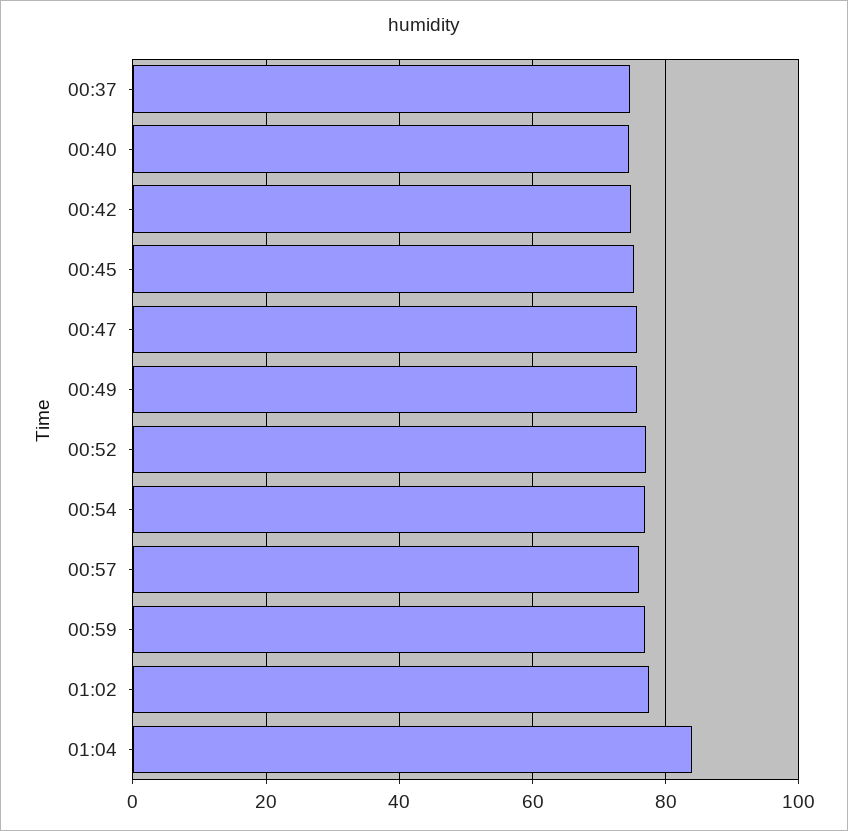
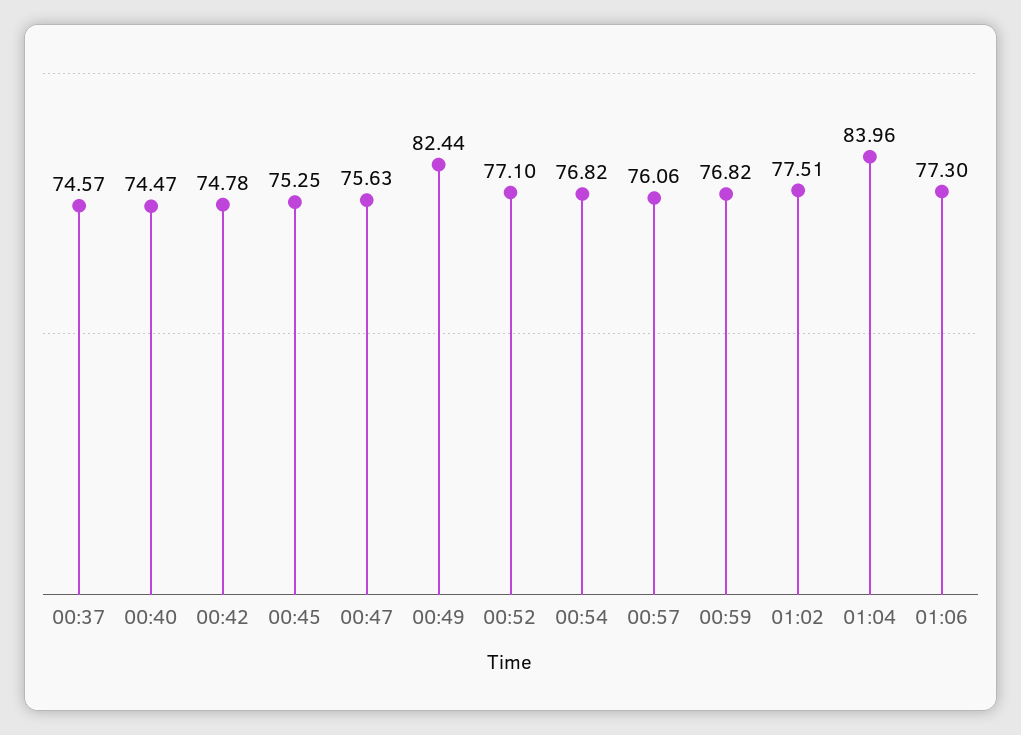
00:49: 76 -> 82.44
01:06: none -> 77.3

